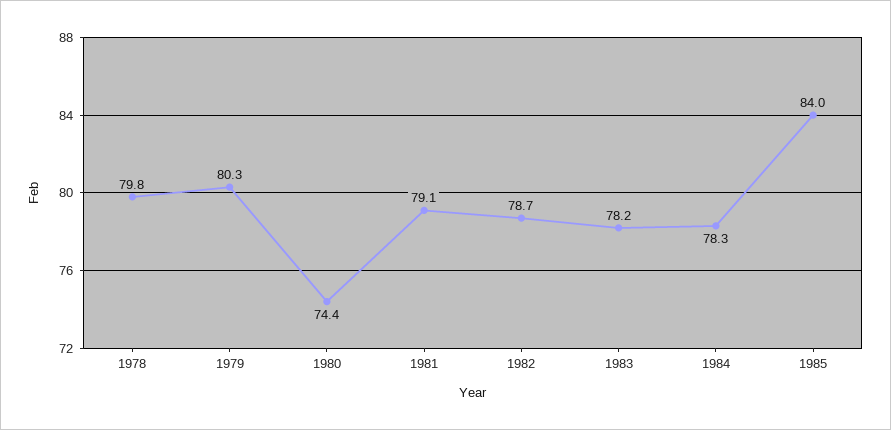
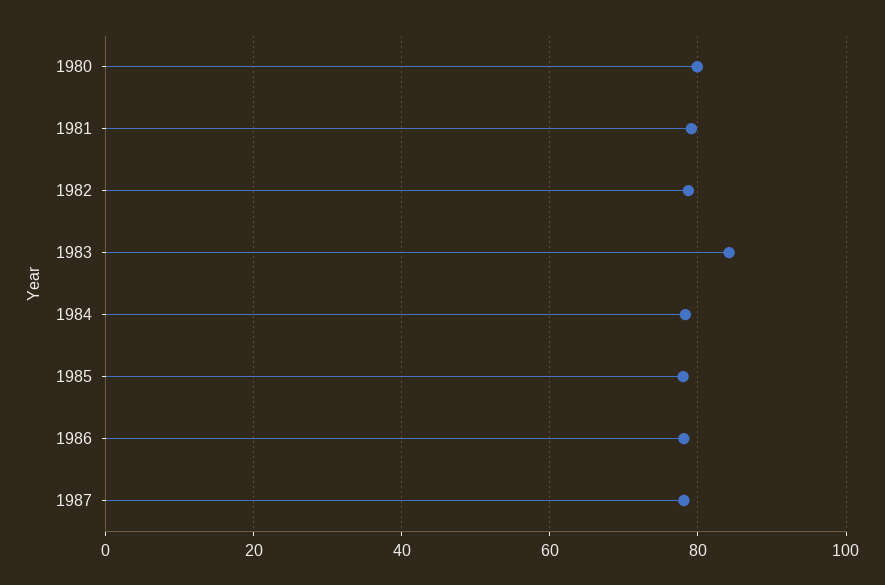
1978: 79.8 -> none
1979: 80.3 -> none
1980: 74.4 -> 80
1983: 78.2 -> 84
1985: 84 -> 78
1986: none -> 78
1987: none -> 78

